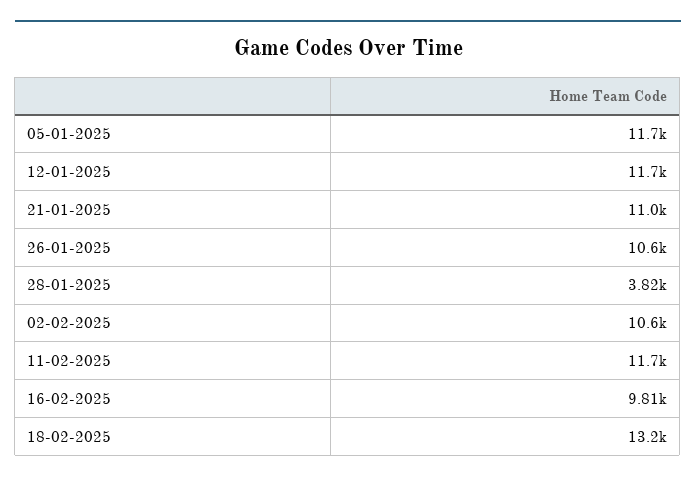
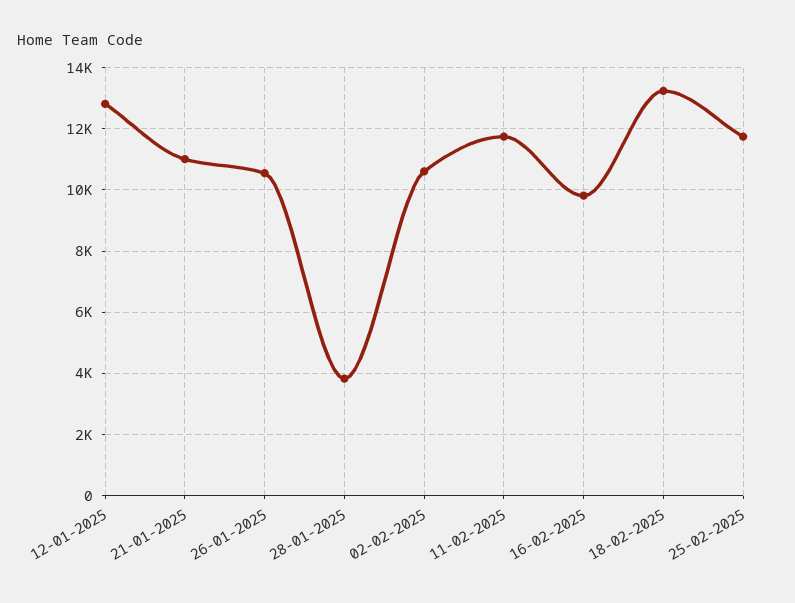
05-01-2025: 11700 -> none
12-01-2025: 11700 -> 12800
25-02-2025: none -> 11800

